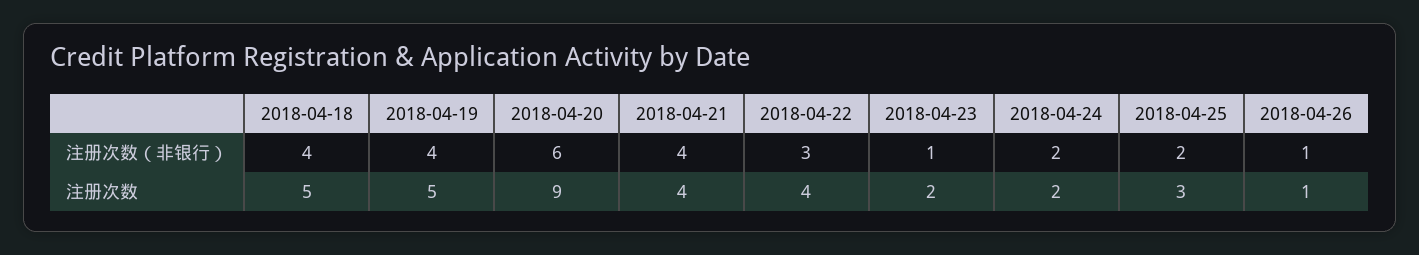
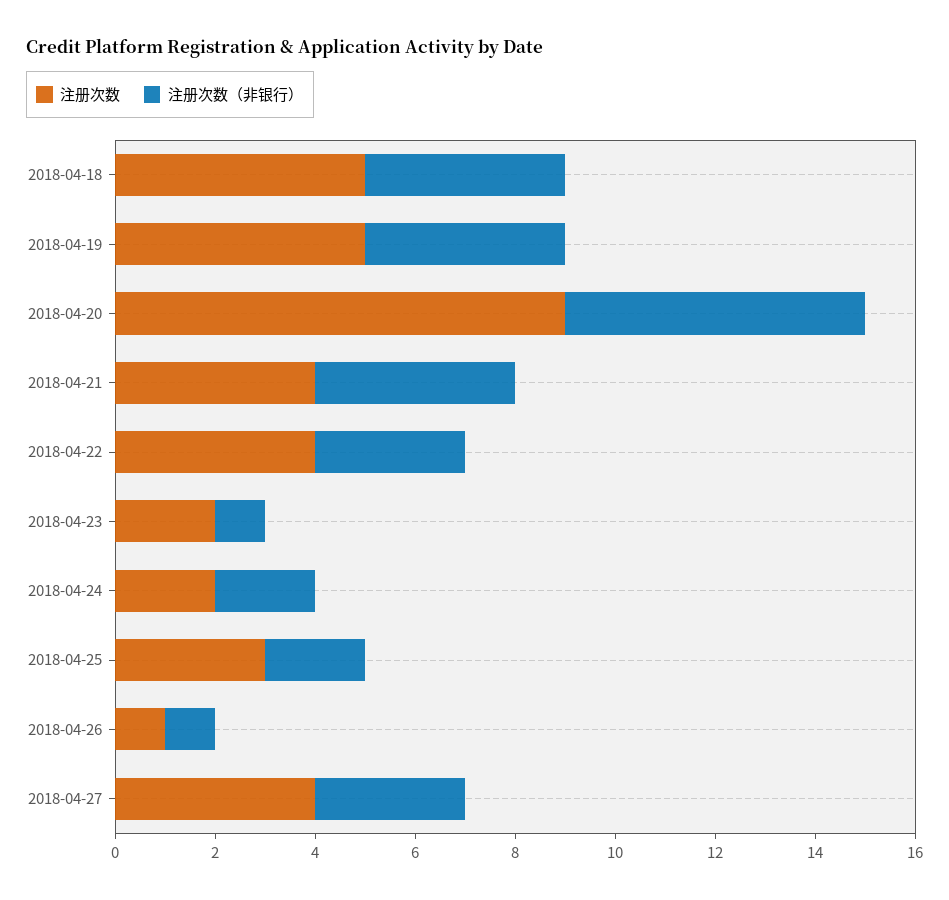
注册次数, 2018-04-27: none -> 4
注册次数（非银行）, 2018-04-27: none -> 3

